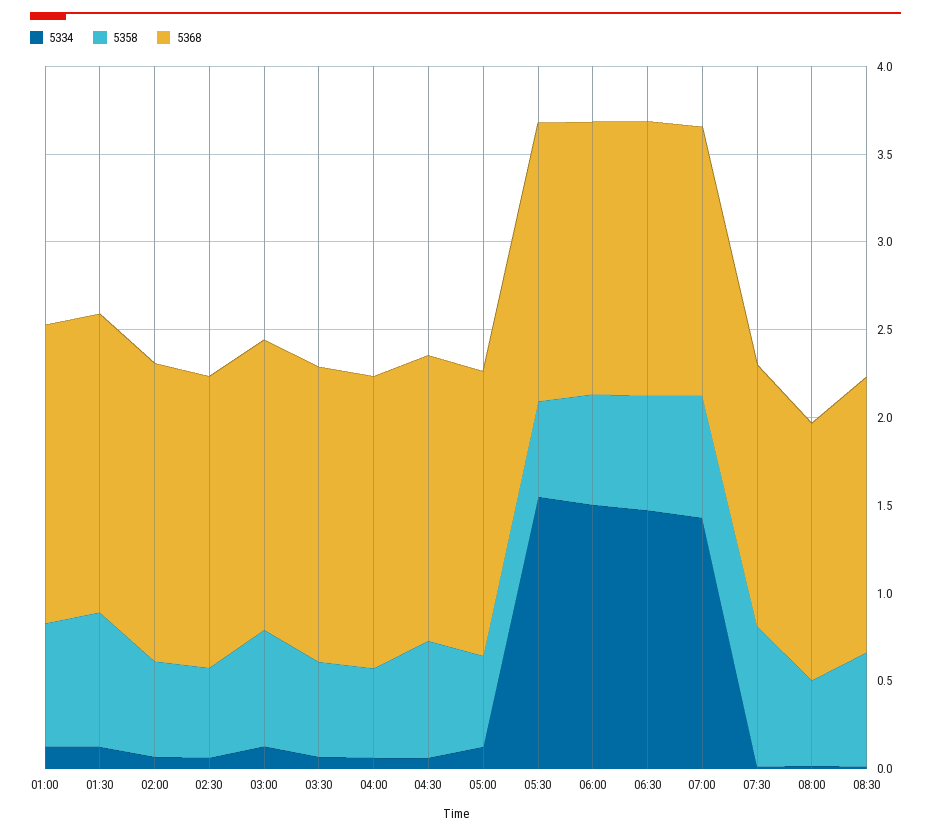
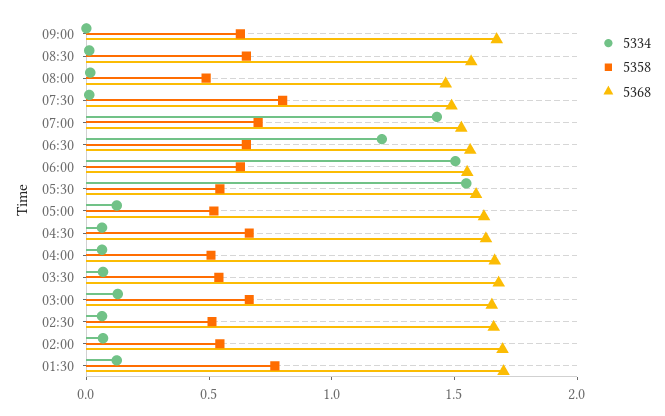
5334, 01:00: 0.1 -> none
5358, 01:00: 0.7 -> none
5368, 01:00: 1.7 -> none
5334, 06:30: 1.5 -> 1.2
5334, 09:00: none -> 0
5358, 09:00: none -> 0.6
5368, 09:00: none -> 1.7

